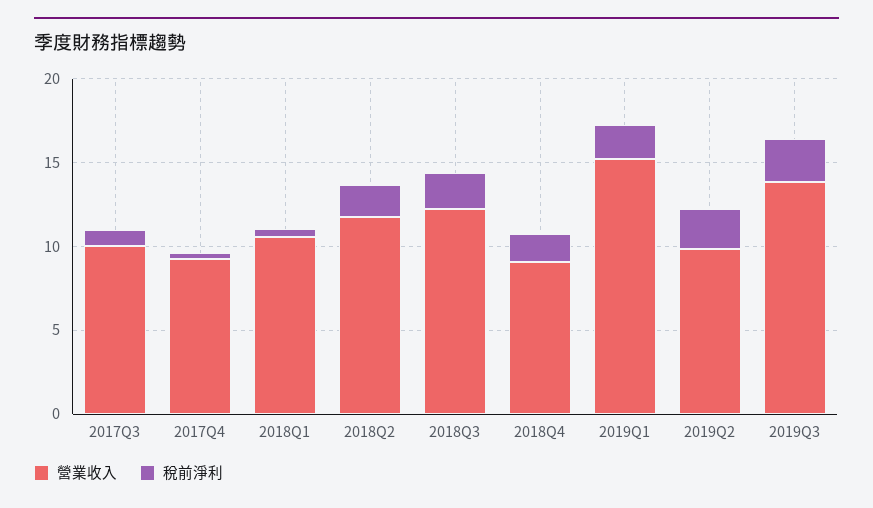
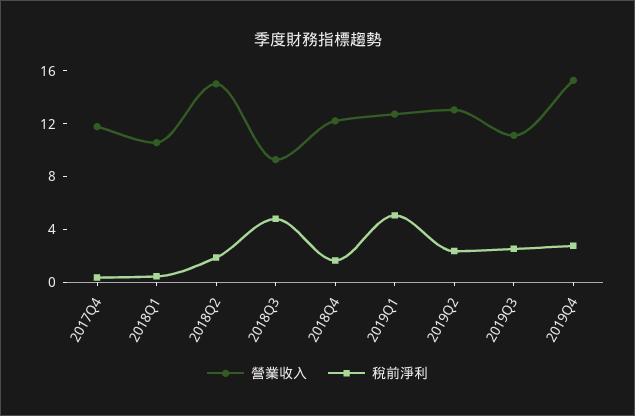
營業收入, 2017Q3: 10 -> none
稅前淨利, 2017Q3: 1 -> none
營業收入, 2017Q4: 9 -> 12
營業收入, 2018Q2: 12 -> 15
營業收入, 2018Q3: 12 -> 9
稅前淨利, 2018Q3: 2 -> 5
營業收入, 2018Q4: 9 -> 12
營業收入, 2019Q1: 15 -> 13
稅前淨利, 2019Q1: 2 -> 5
營業收入, 2019Q2: 10 -> 13
營業收入, 2019Q3: 14 -> 11
營業收入, 2019Q4: none -> 15
稅前淨利, 2019Q4: none -> 3

